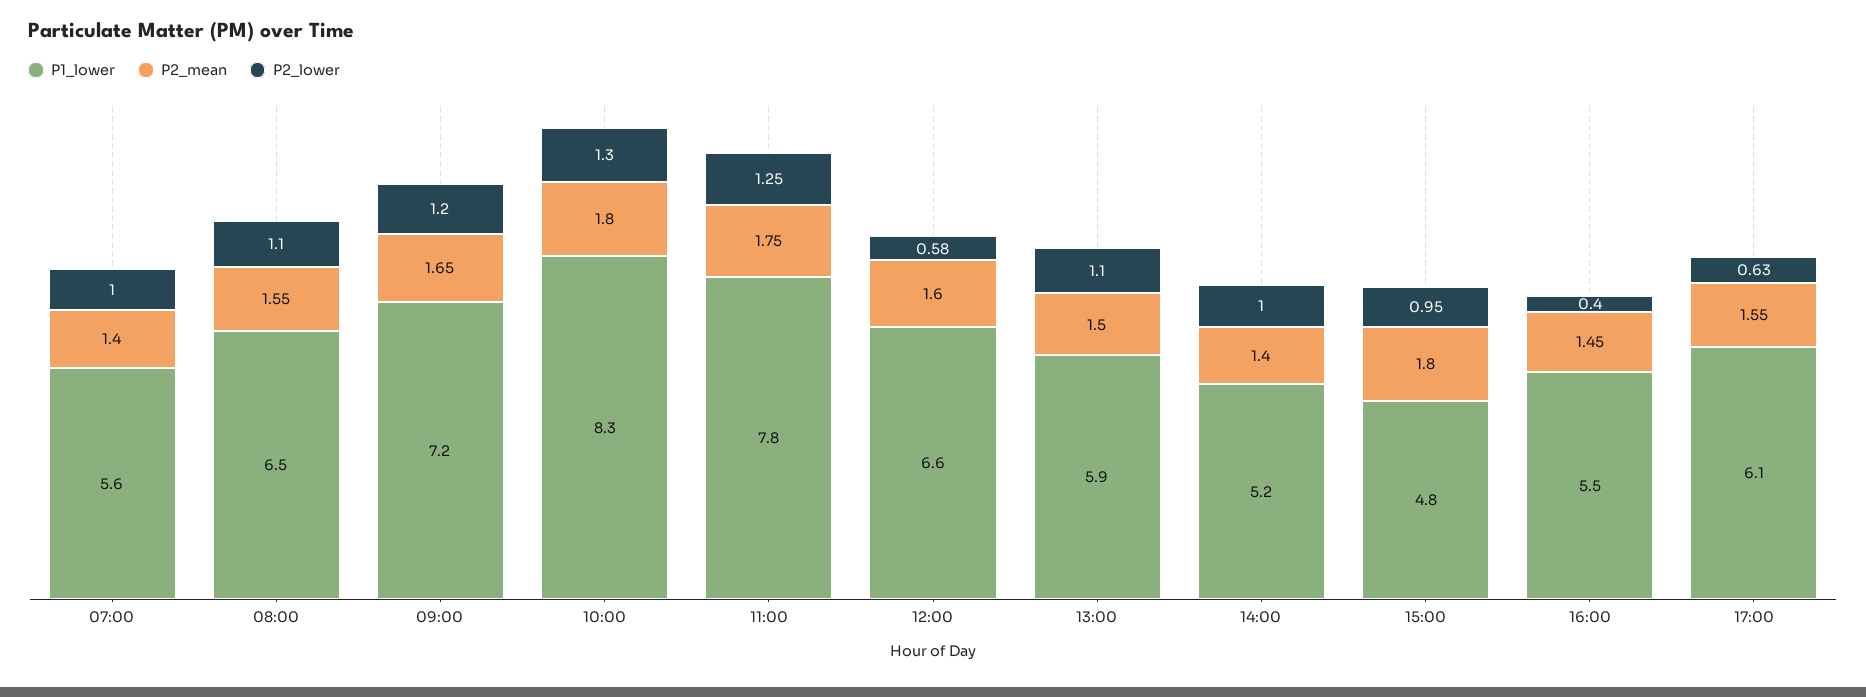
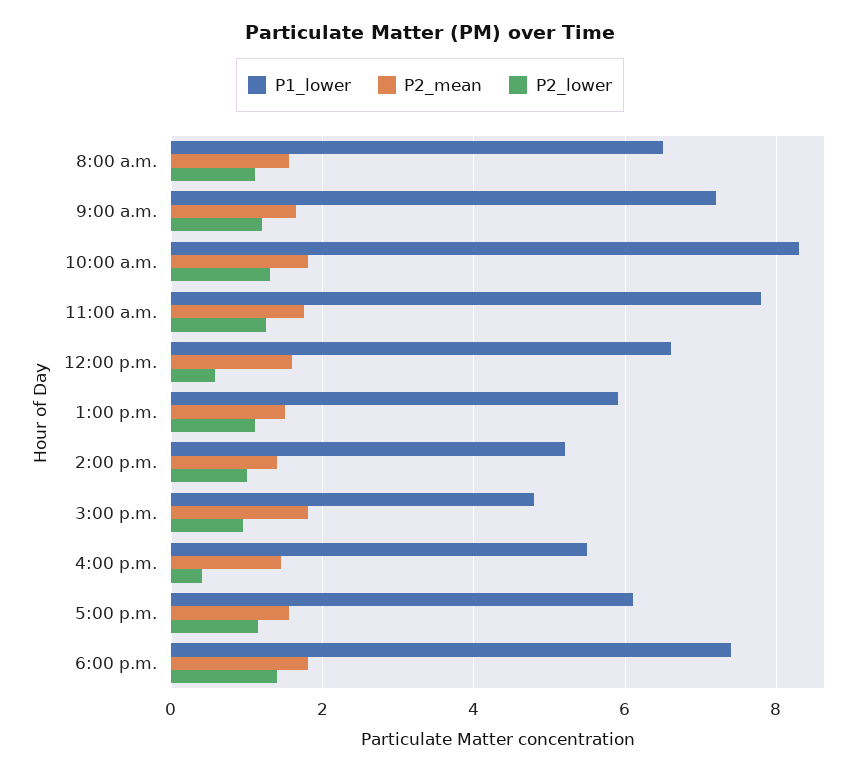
P1_lower, 07:00: 5.6 -> none
P2_mean, 07:00: 1.4 -> none
P2_lower, 07:00: 1 -> none
P2_lower, 17:00: 0.63 -> 1.2
P1_lower, 6:00 p.m.: none -> 7.4
P2_mean, 6:00 p.m.: none -> 1.8
P2_lower, 6:00 p.m.: none -> 1.4

